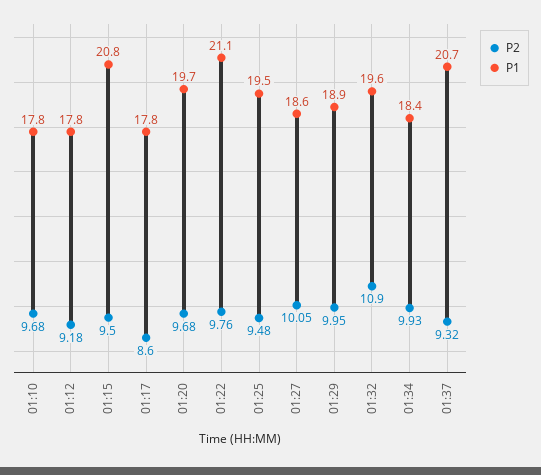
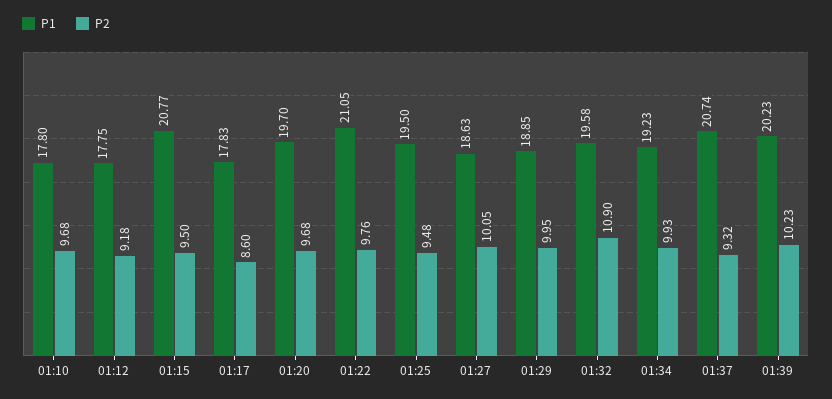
P1, 01:34: 18.4 -> 19.23
P1, 01:39: none -> 20.23
P2, 01:39: none -> 10.23

